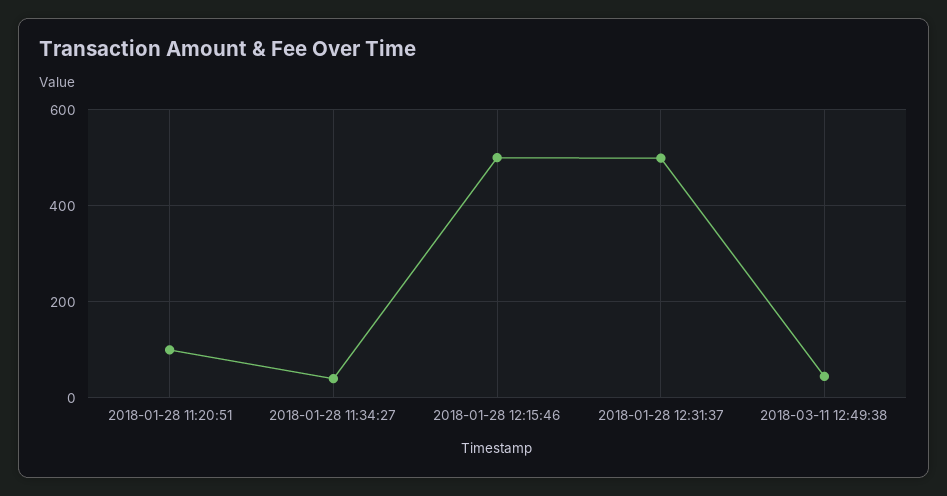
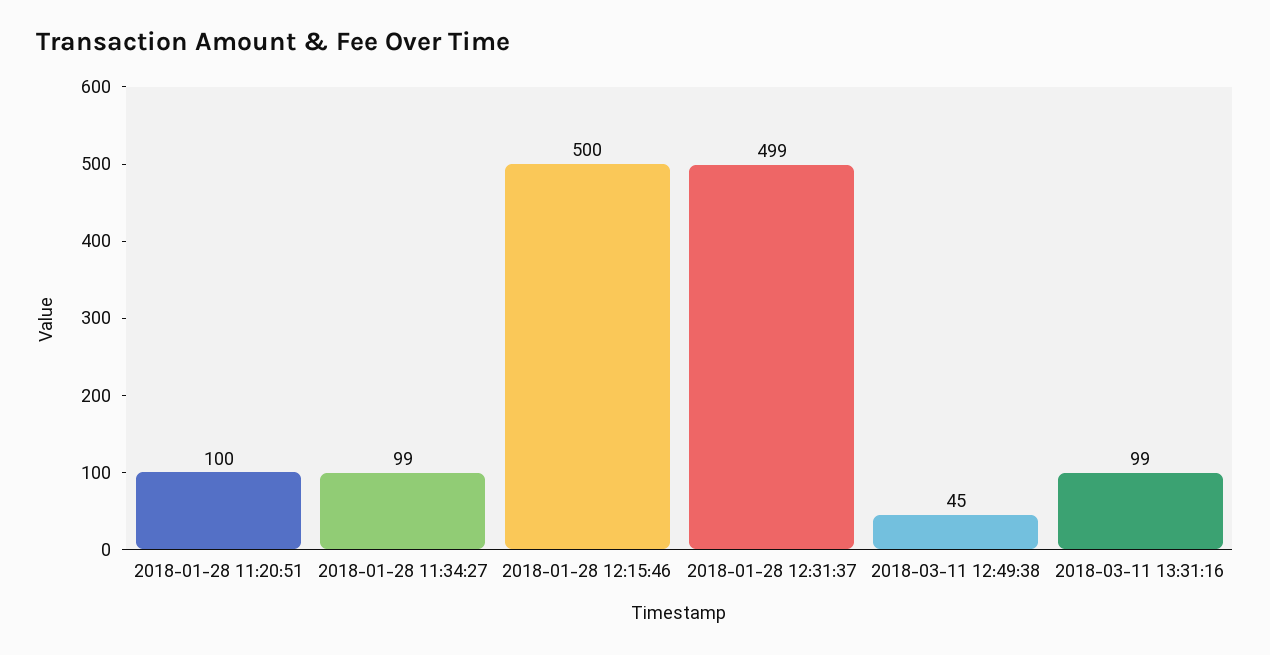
2018-01-28 11:34:27: 40 -> 99
2018-03-11 13:31:16: none -> 99

